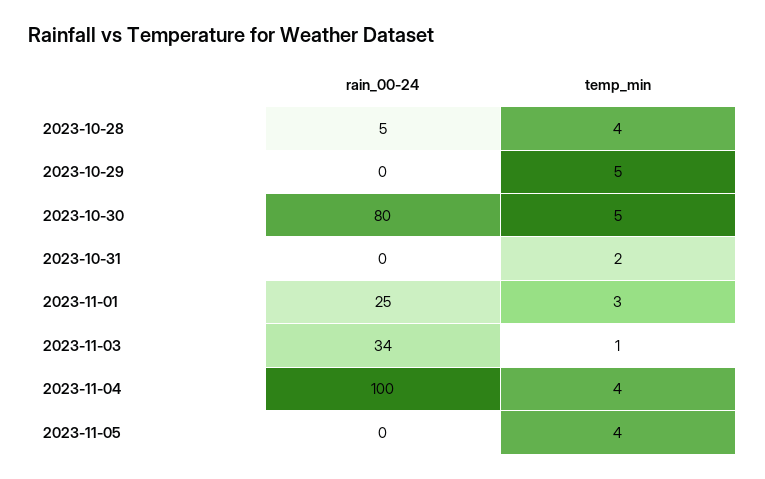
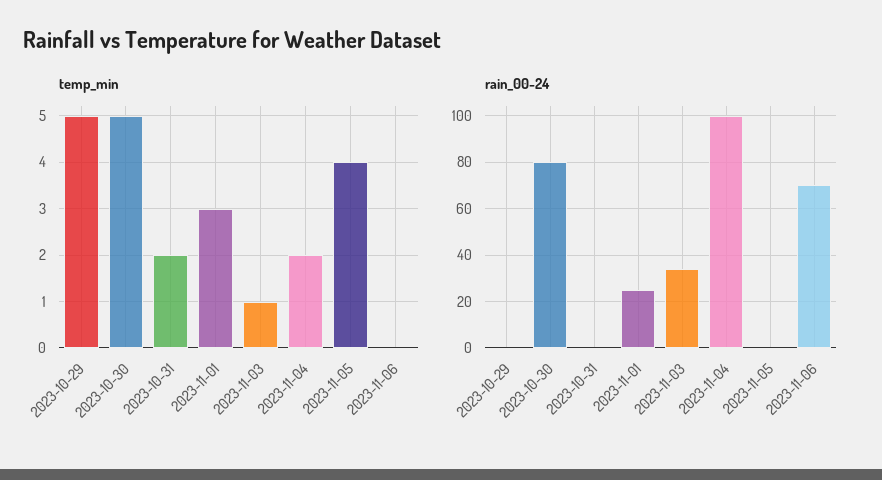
rain_00-24, 2023-10-28: 5 -> none
temp_min, 2023-10-28: 4 -> none
temp_min, 2023-11-04: 4 -> 2
temp_min, 2023-11-06: none -> 0
rain_00-24, 2023-11-06: none -> 70

